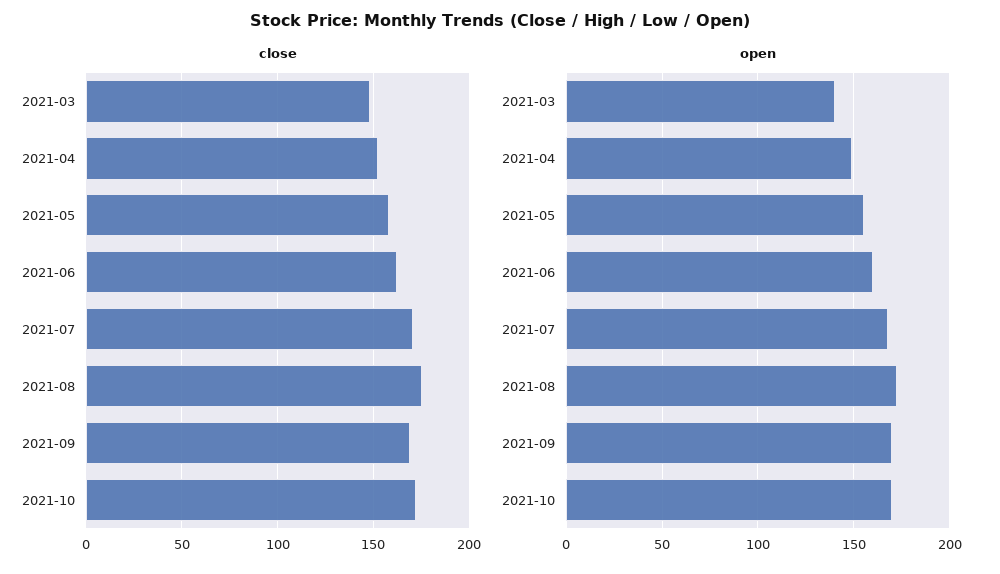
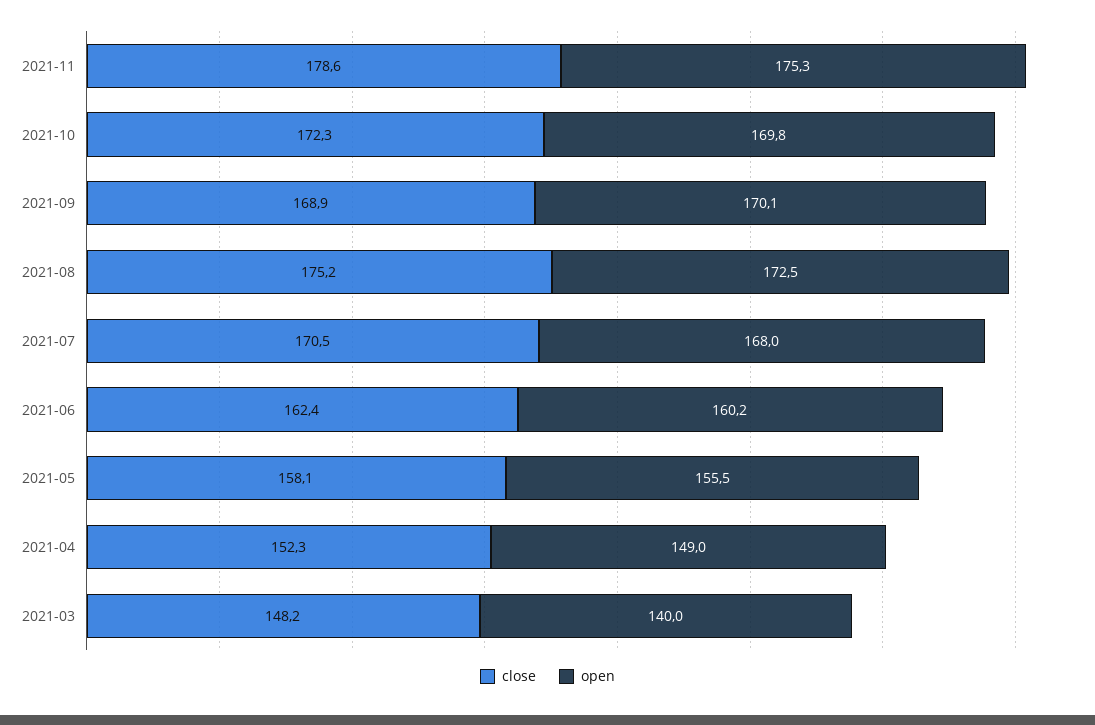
close, 2021-11: none -> 178.6
open, 2021-11: none -> 175.3

